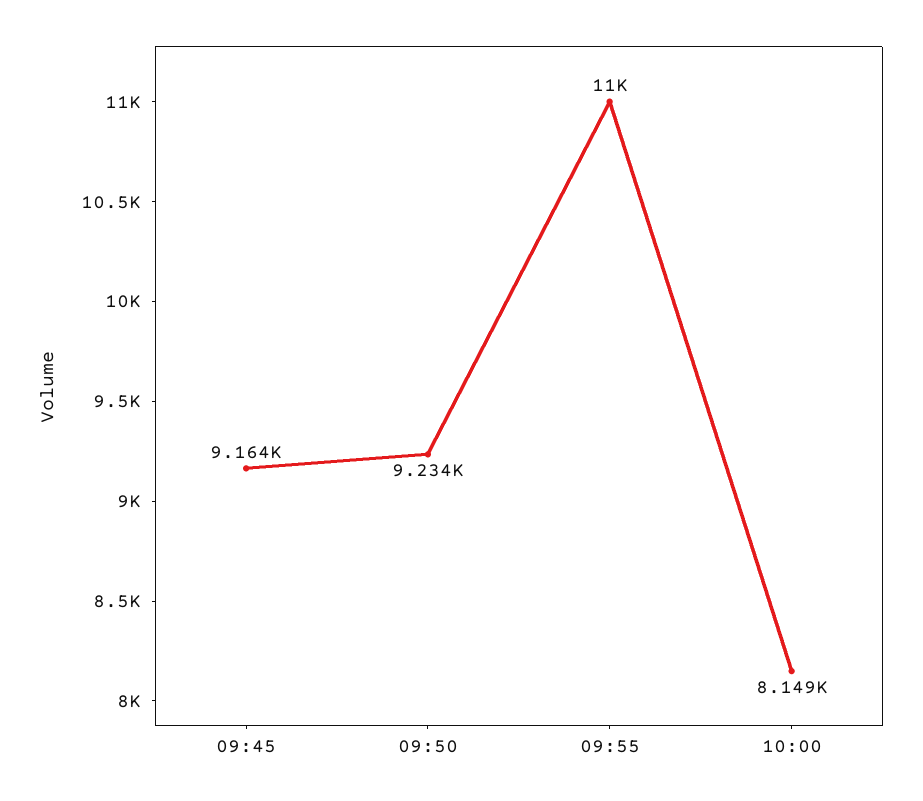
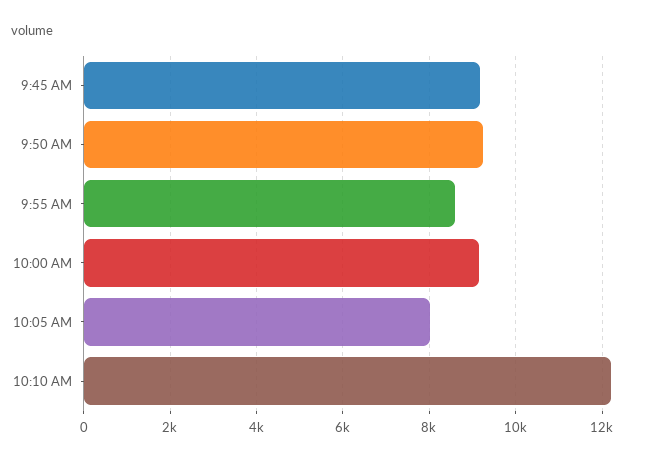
09:55: 11000 -> 8600
10:00: 8149 -> 9200
10:05 AM: none -> 8000
10:10 AM: none -> 12200

